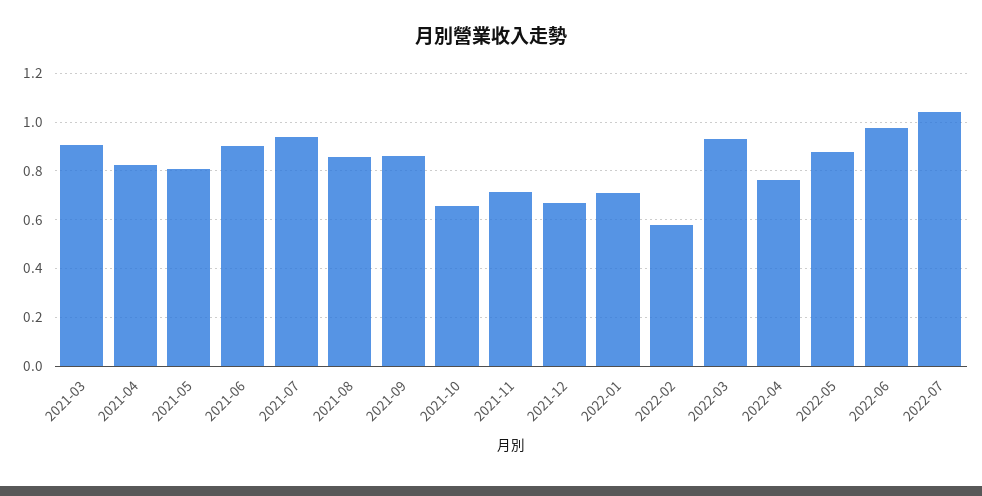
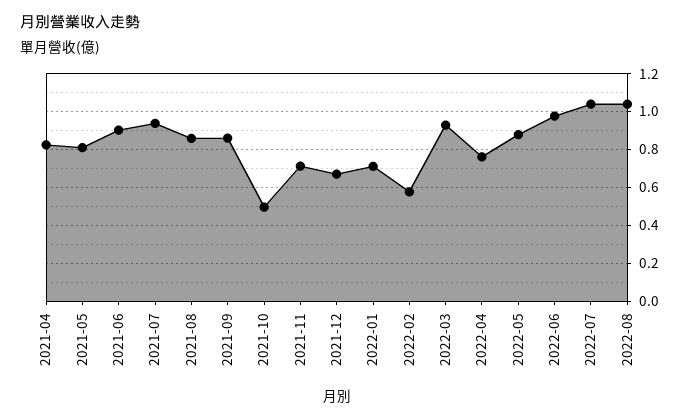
2021-03: 0.9 -> none
2021-10: 0.65 -> 0.5
2022-08: none -> 1.05

